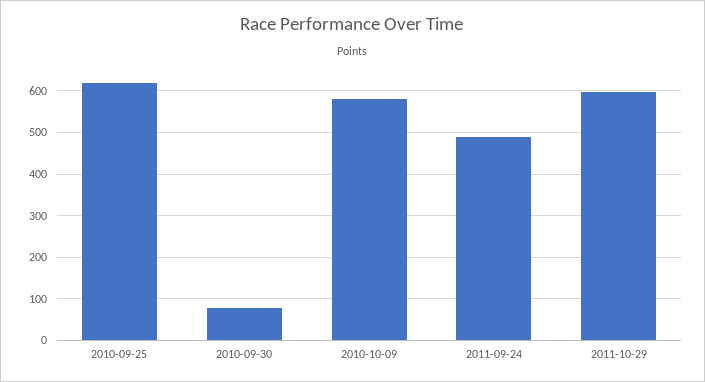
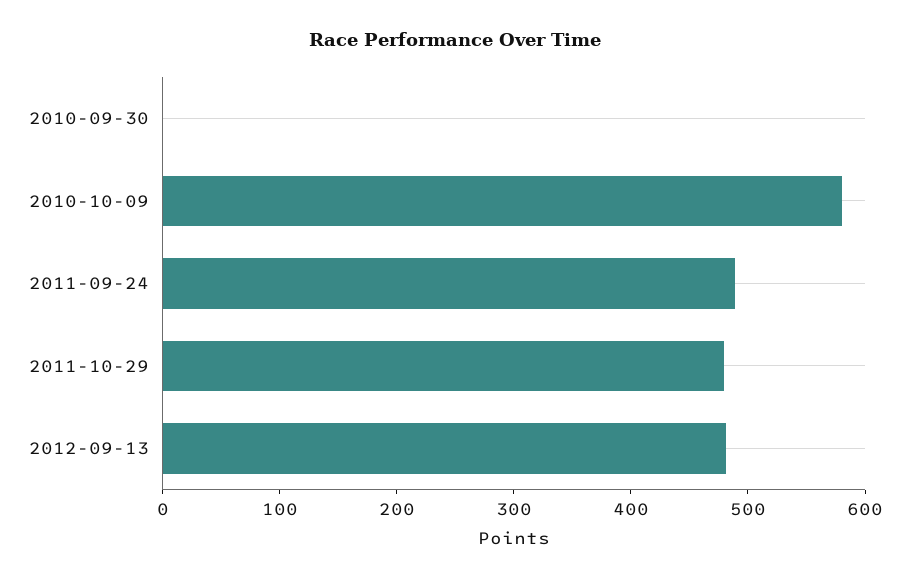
2010-09-25: 620 -> none
2010-09-30: 80 -> 0
2011-10-29: 600 -> 480
2012-09-13: none -> 480

